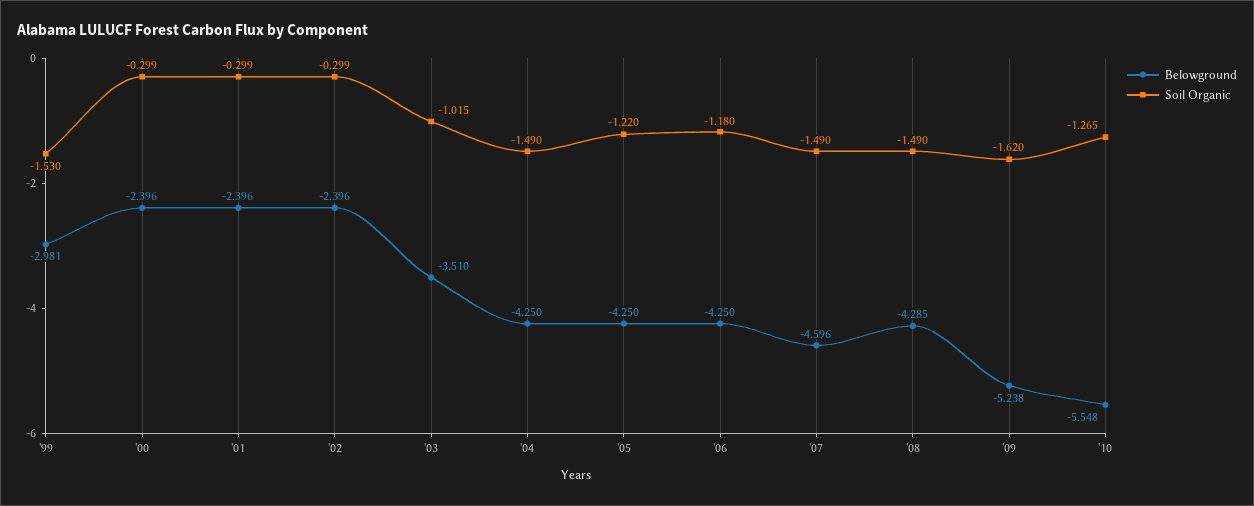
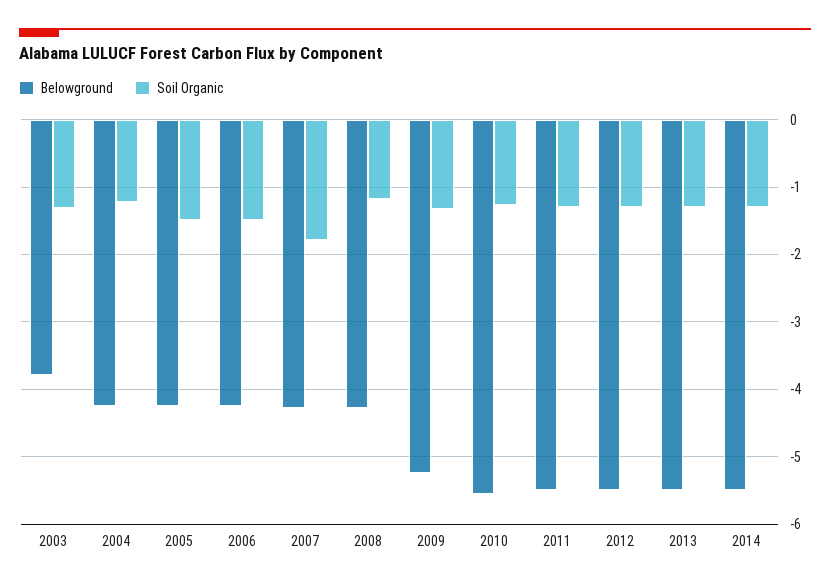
Belowground, '99: -2.981 -> none
Soil Organic, '99: -1.53 -> none
Belowground, '00: -2.396 -> none
Soil Organic, '00: -0.299 -> none
Belowground, '01: -2.396 -> none
Soil Organic, '01: -0.299 -> none
Belowground, '02: -2.396 -> none
Soil Organic, '02: -0.299 -> none
Belowground, '03: -3.51 -> -3.8
Soil Organic, '03: -1.015 -> -1.3
Soil Organic, '04: -1.49 -> -1.2
Soil Organic, '05: -1.22 -> -1.5
Soil Organic, '06: -1.18 -> -1.5
Belowground, '07: -4.596 -> -4.3
Soil Organic, '07: -1.49 -> -1.8
Soil Organic, '08: -1.49 -> -1.2
Soil Organic, '09: -1.62 -> -1.3
Belowground, 2011: none -> -5.5
Soil Organic, 2011: none -> -1.3
Belowground, 2012: none -> -5.5
Soil Organic, 2012: none -> -1.3
Belowground, 2013: none -> -5.5
Soil Organic, 2013: none -> -1.3
Belowground, 2014: none -> -5.5
Soil Organic, 2014: none -> -1.3

